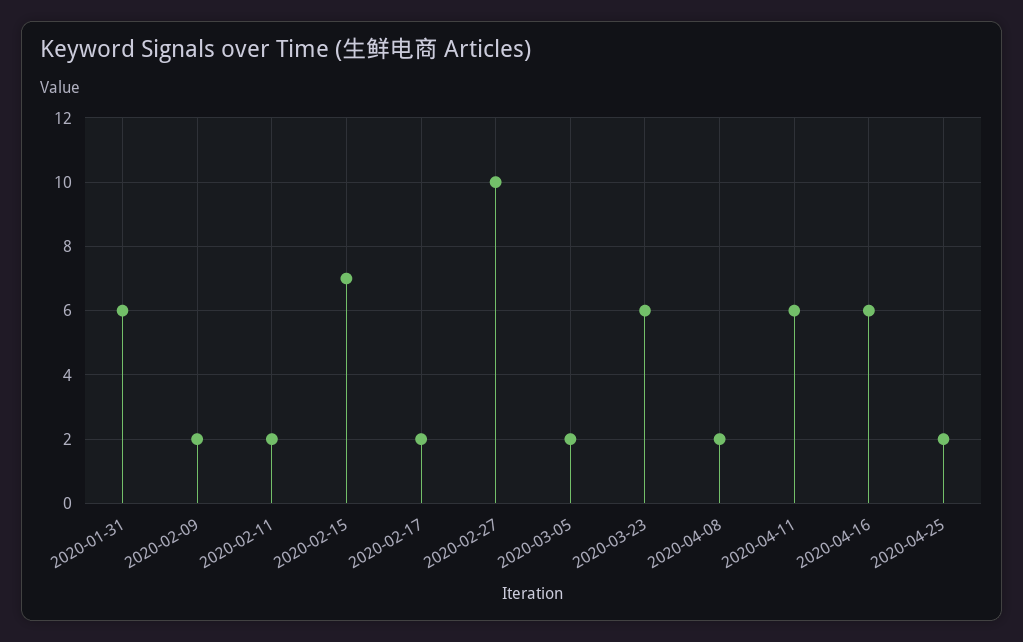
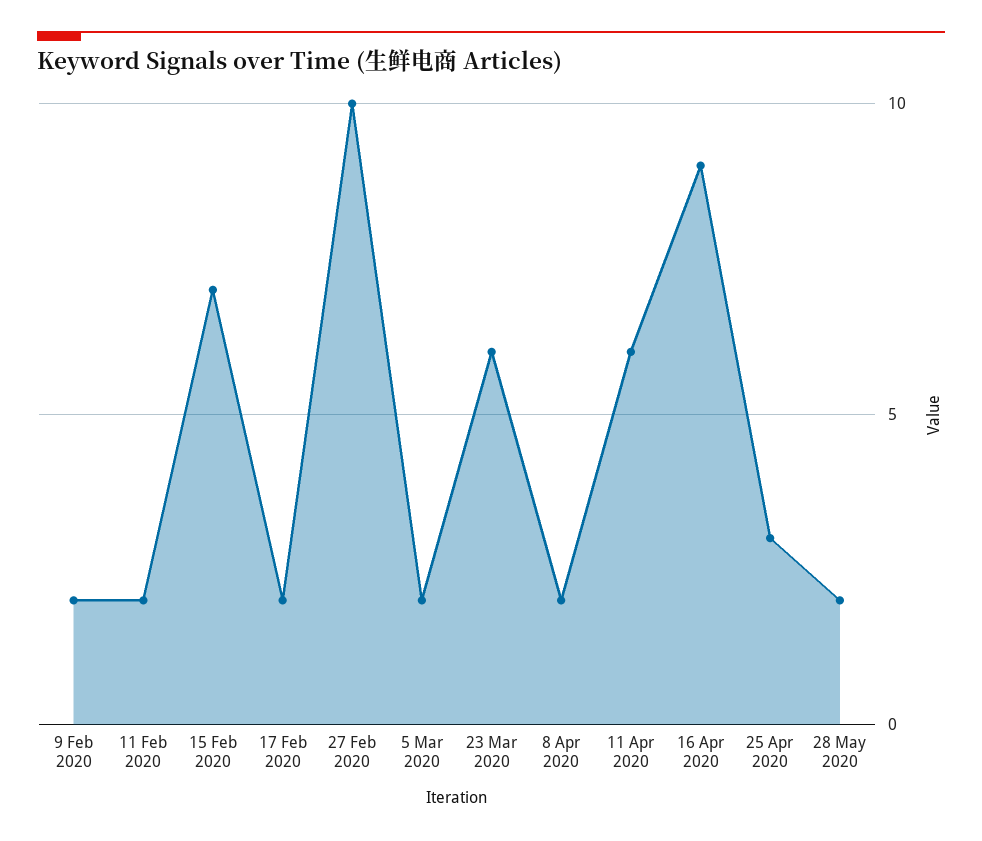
2020-01-31: 6 -> none
2020-04-16: 6 -> 9
2020-04-25: 2 -> 3
28 May 2020: none -> 2

